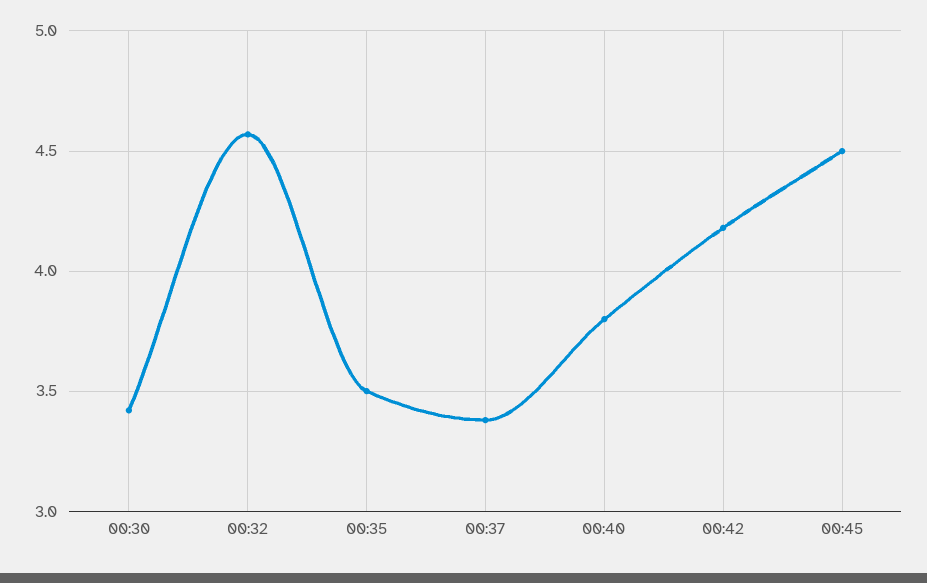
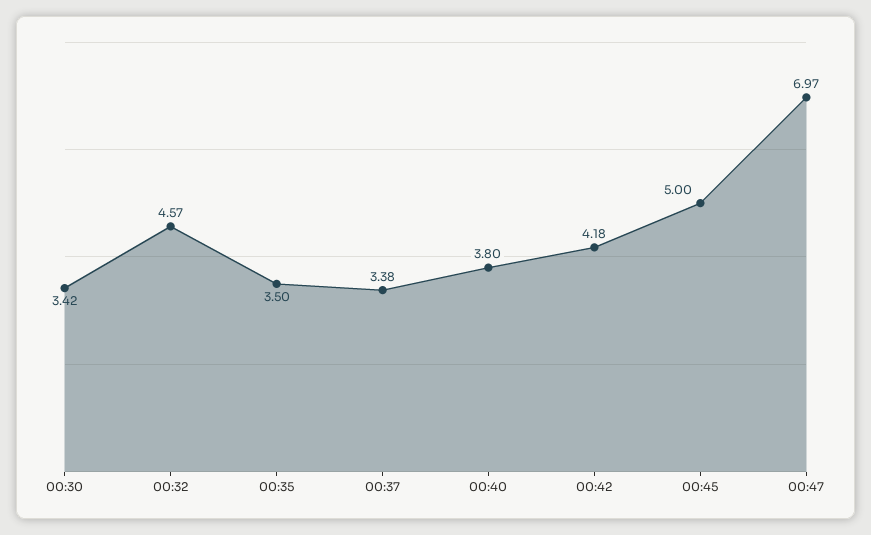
00:45: 4.5 -> 5
00:47: none -> 6.97

